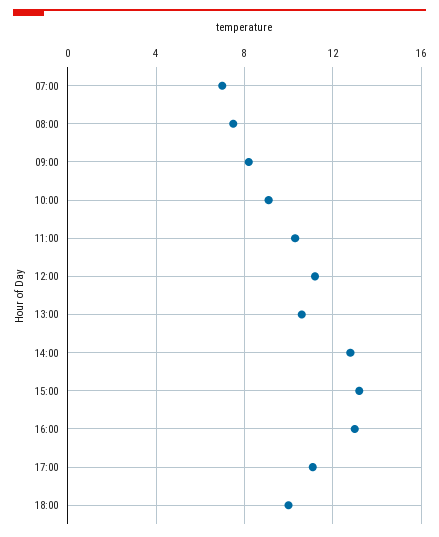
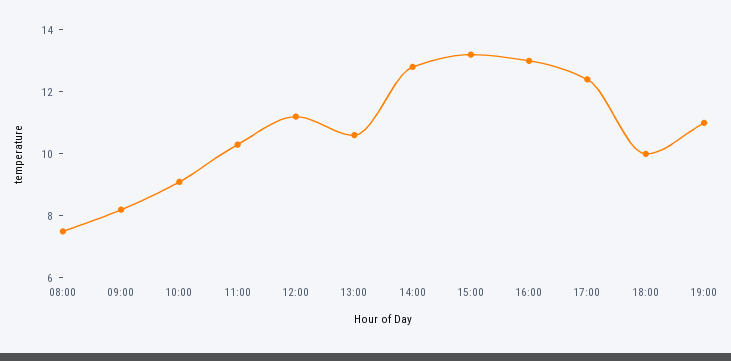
07:00: 7 -> none
17:00: 11 -> 12.5
19:00: none -> 11

